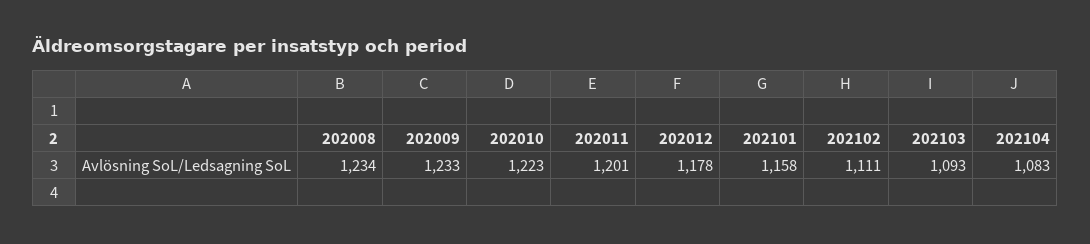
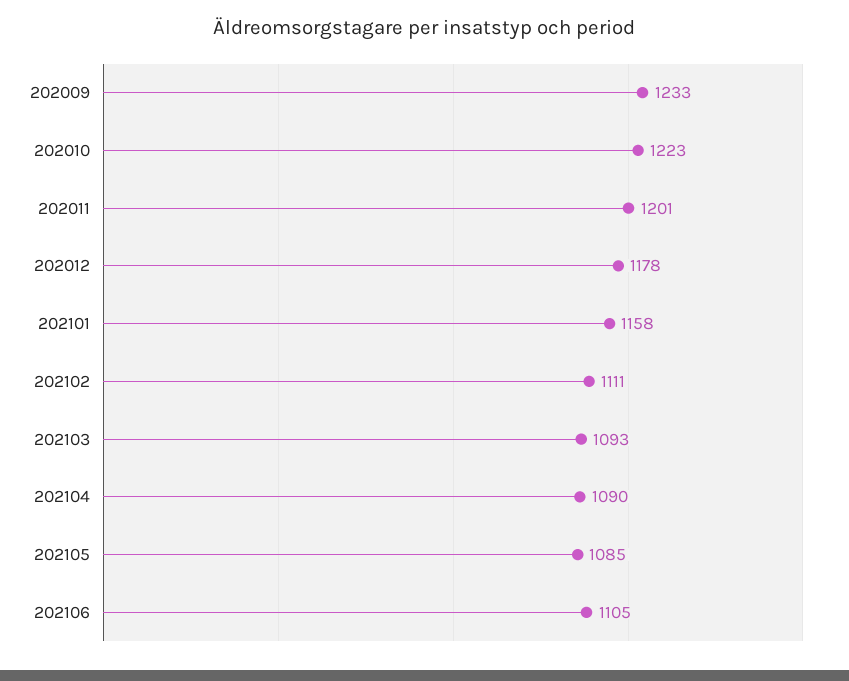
202008: 1234 -> none
202104: 1083 -> 1090
202105: none -> 1085
202106: none -> 1105

